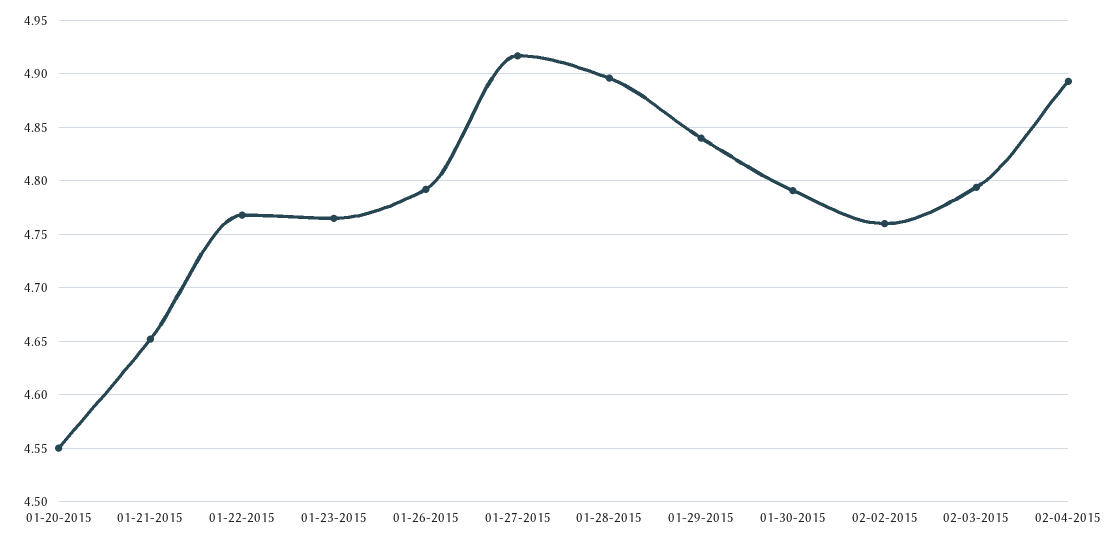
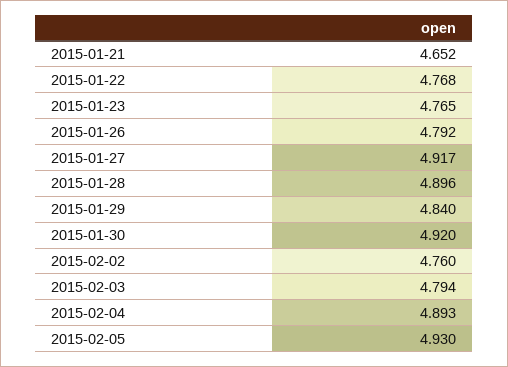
01-20-2015: 4.55 -> none
01-30-2015: 4.79 -> 4.92
2015-02-05: none -> 4.93

